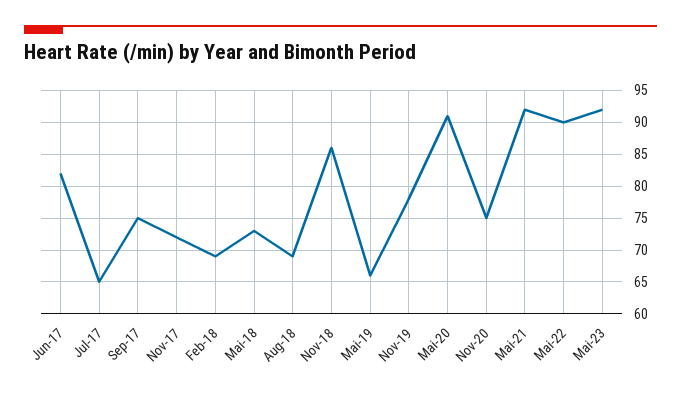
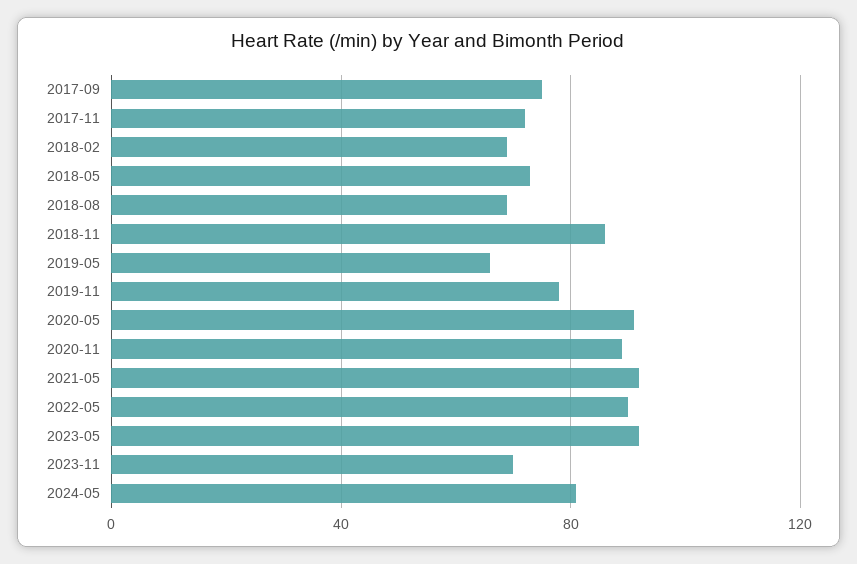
Jun-17: 82 -> none
Jul-17: 65 -> none
Nov-20: 75 -> 90
2023-11: none -> 70
2024-05: none -> 80

